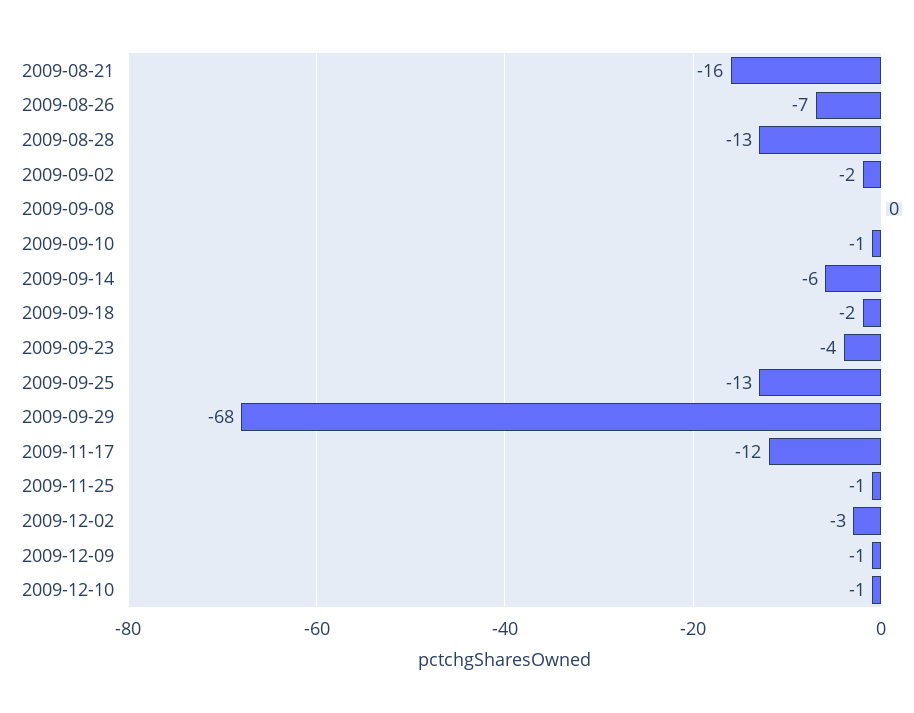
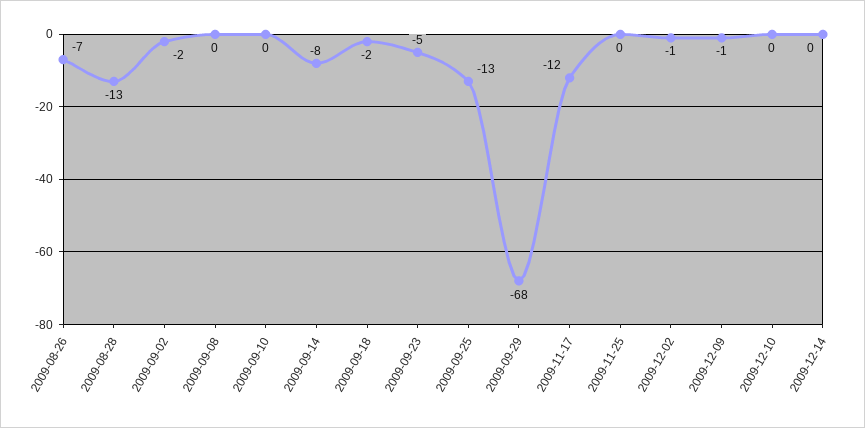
2009-08-21: -16 -> none
2009-09-10: -1 -> 0
2009-09-14: -6 -> -8
2009-09-23: -4 -> -5
2009-11-25: -1 -> 0
2009-12-02: -3 -> -1
2009-12-10: -1 -> 0
2009-12-14: none -> 0

